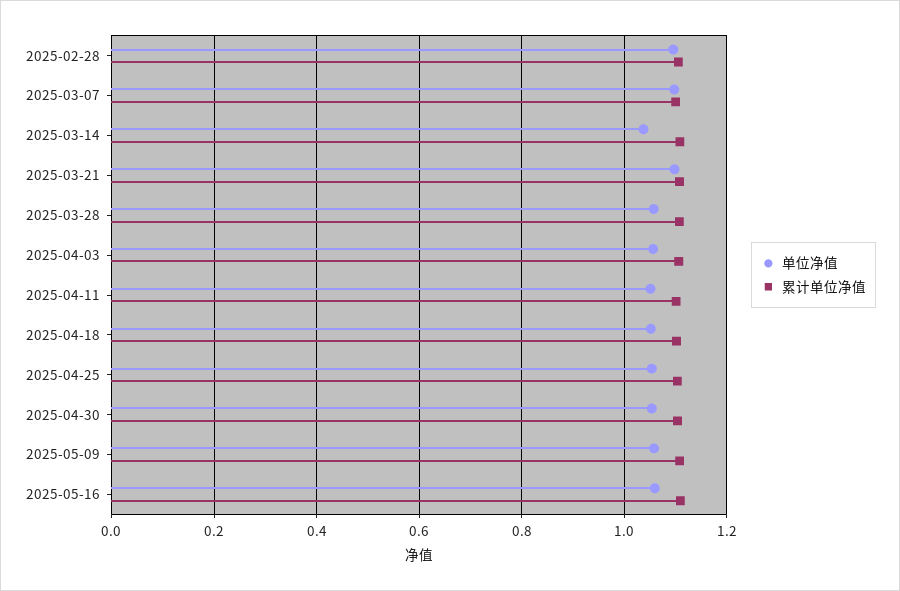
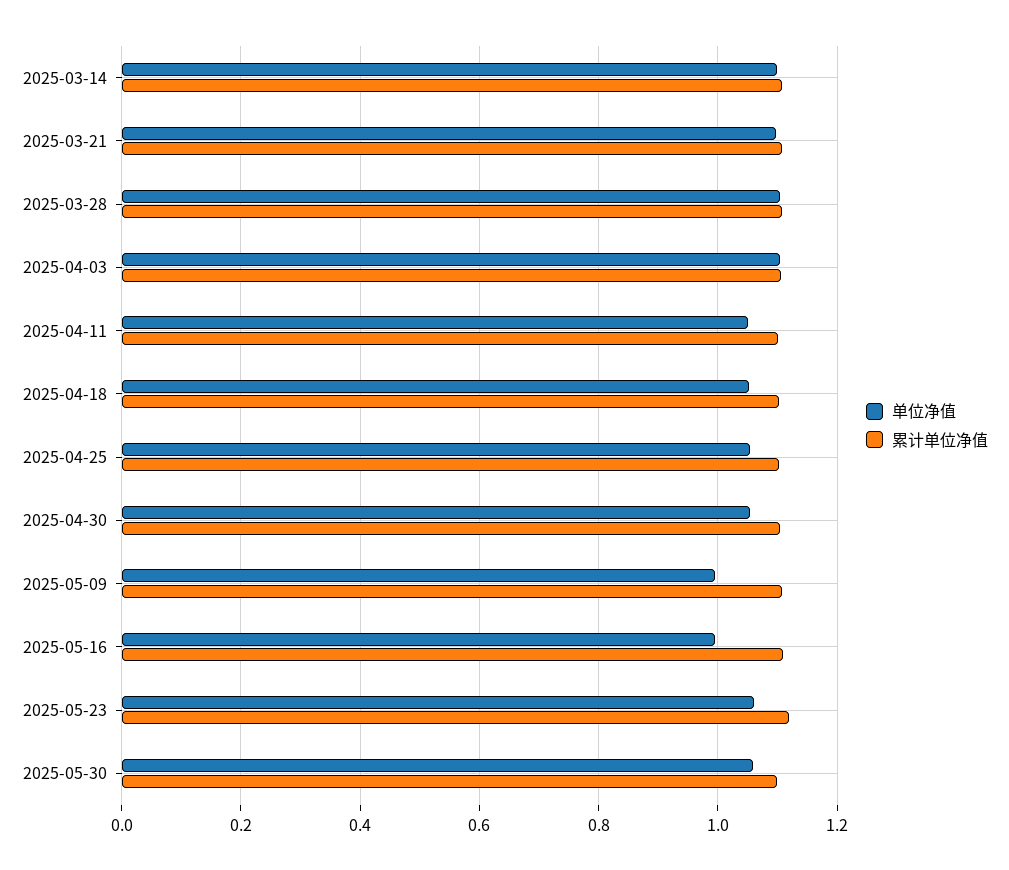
单位净值, 2025-02-28: 1.1 -> none
累计单位净值, 2025-02-28: 1.1 -> none
单位净值, 2025-03-07: 1.1 -> none
累计单位净值, 2025-03-07: 1.1 -> none
单位净值, 2025-03-14: 1.04 -> 1.1
单位净值, 2025-03-28: 1.06 -> 1.1
单位净值, 2025-04-03: 1.06 -> 1.1
单位净值, 2025-05-09: 1.06 -> 1
单位净值, 2025-05-16: 1.06 -> 1
单位净值, 2025-05-23: none -> 1.06
累计单位净值, 2025-05-23: none -> 1.12
单位净值, 2025-05-30: none -> 1.06
累计单位净值, 2025-05-30: none -> 1.1

